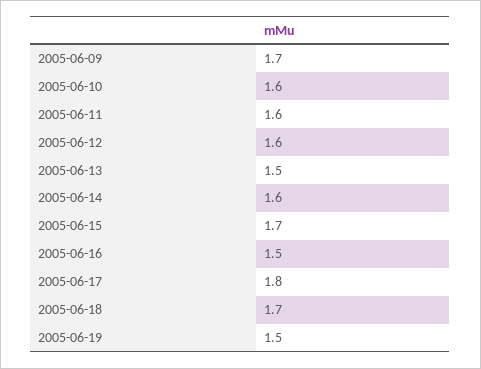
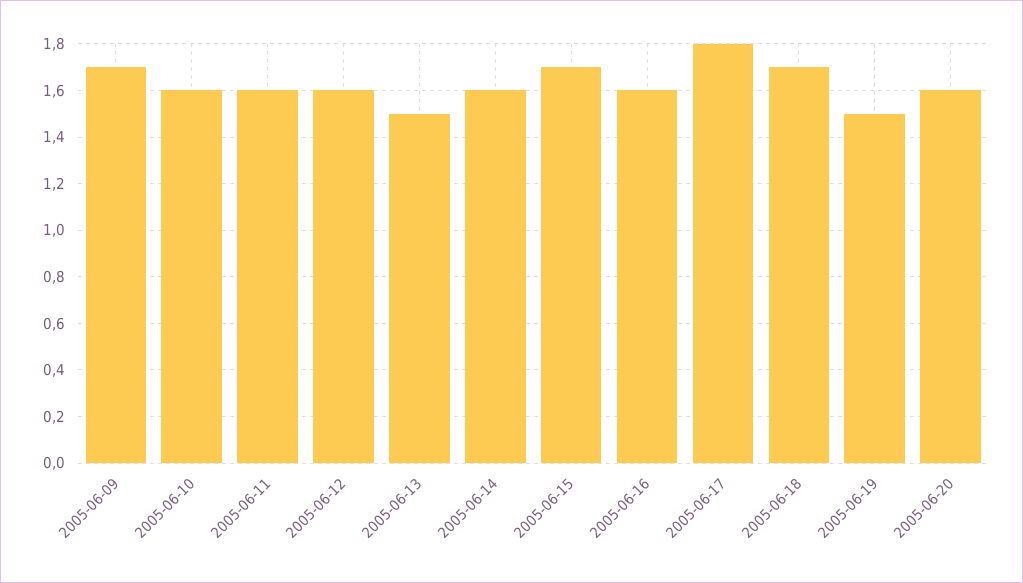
2005-06-16: 1.5 -> 1.6
2005-06-20: none -> 1.6

